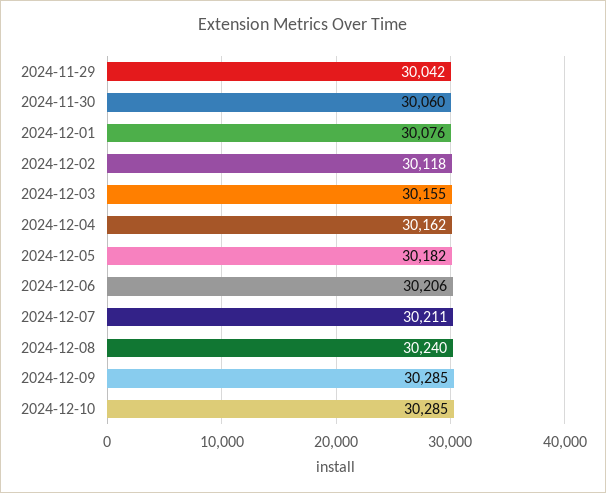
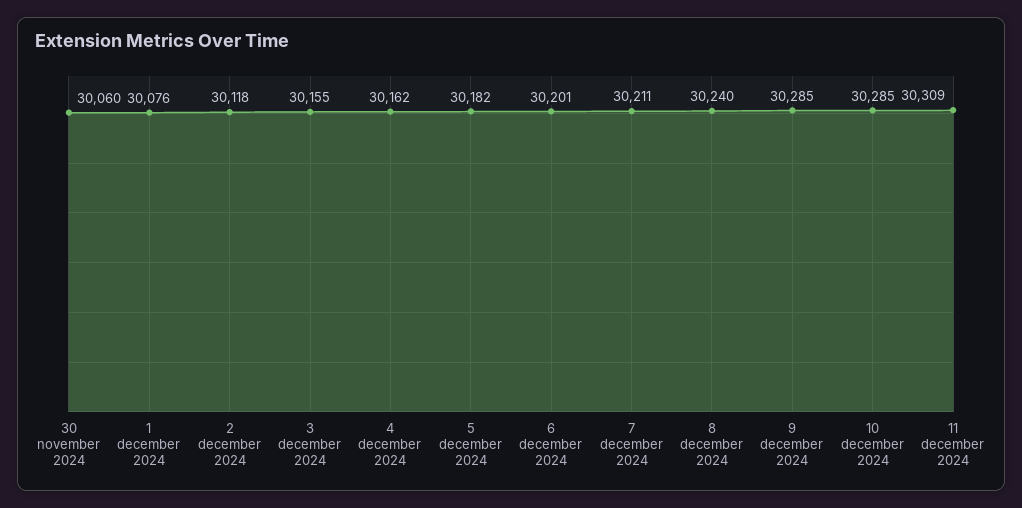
2024-11-29: 30042 -> none
2024-12-06: 30206 -> 30201
11 december 2024: none -> 30309

